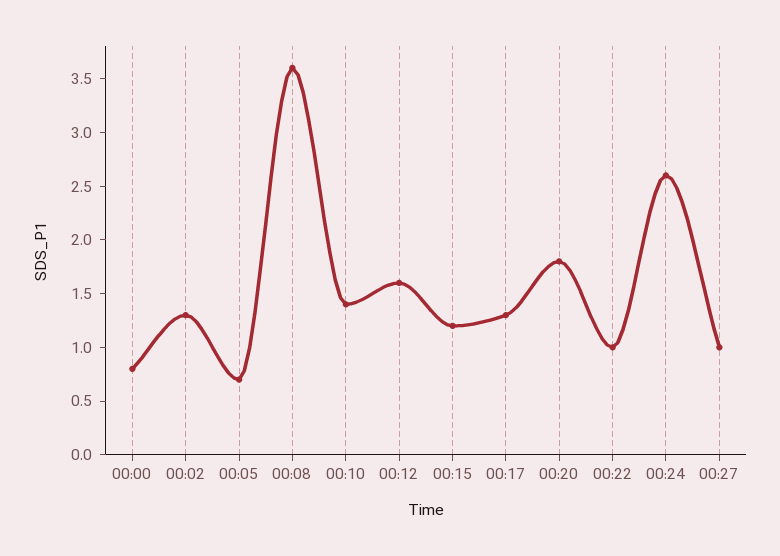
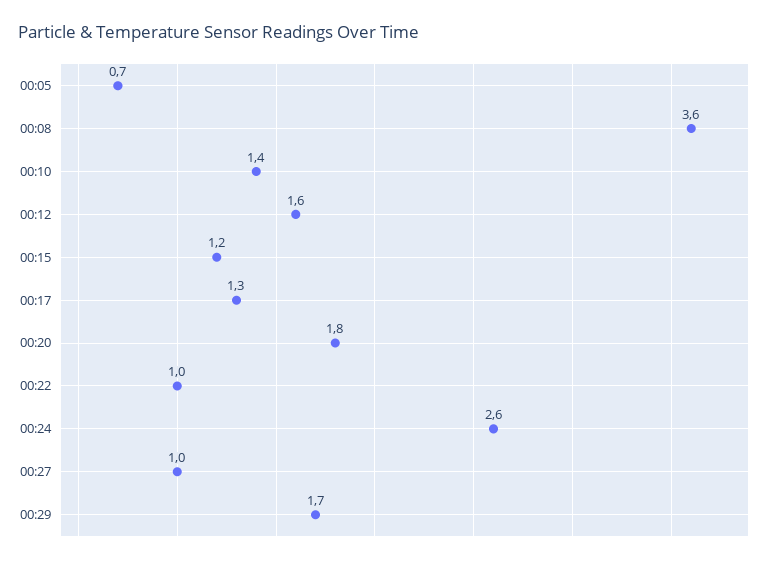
00:00: 0.8 -> none
00:02: 1.3 -> none
00:29: none -> 1.7

